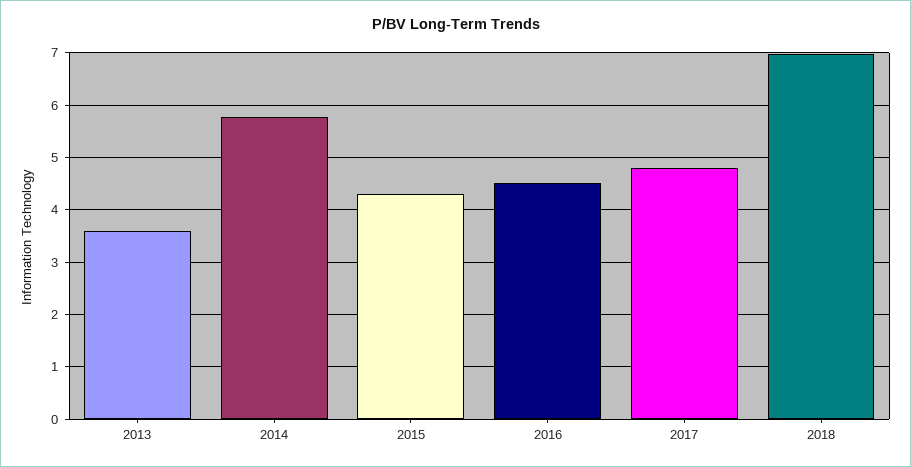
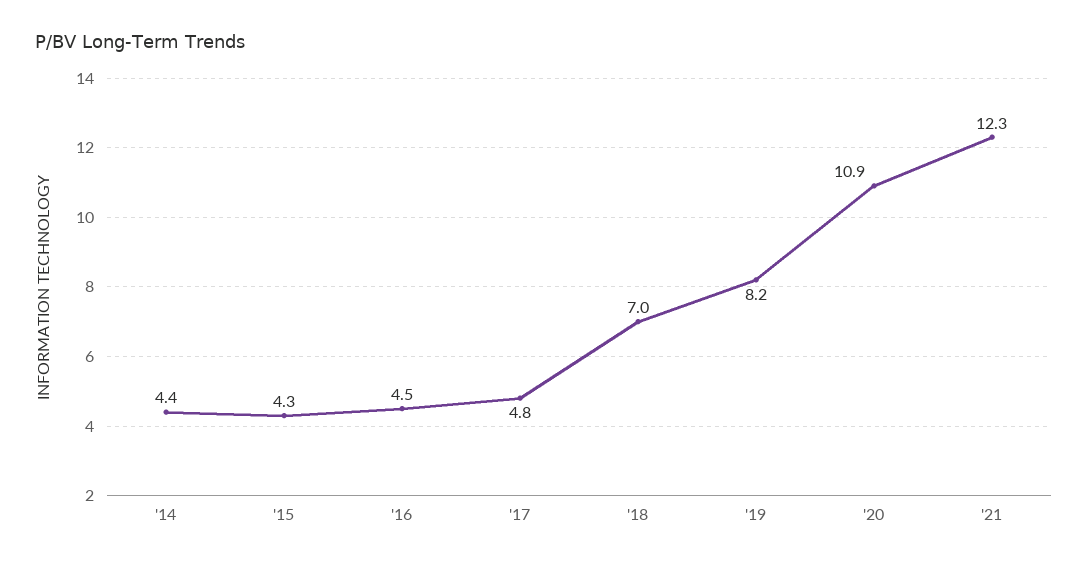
2013: 3.6 -> none
2014: 5.8 -> 4.4
'19: none -> 8.2
'20: none -> 10.9
'21: none -> 12.3

